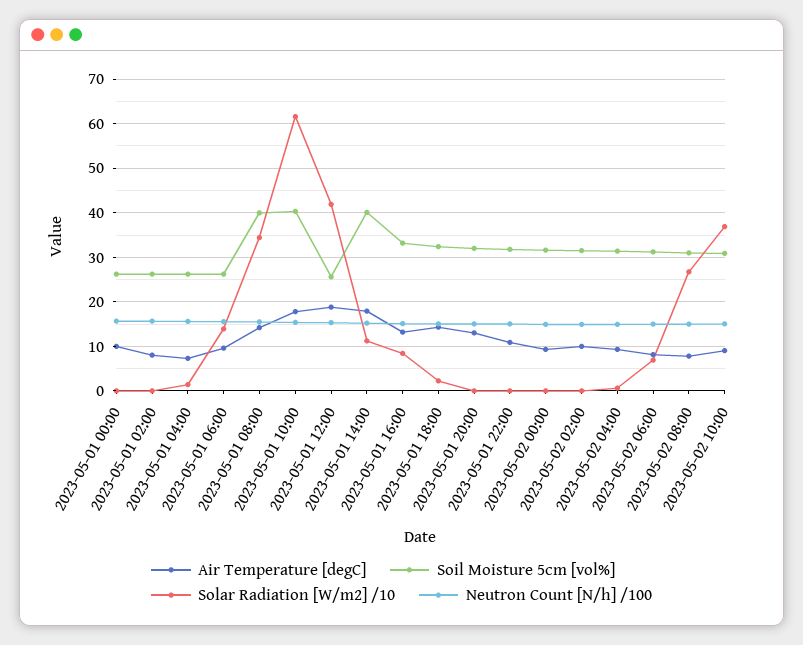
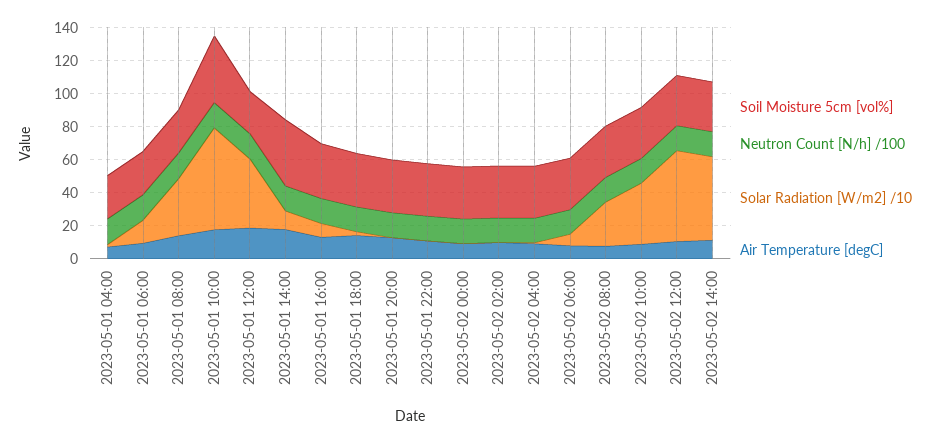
Air Temperature [degC], 2023-05-01 00:00: 10 -> none
Soil Moisture 5cm [vol%], 2023-05-01 00:00: 26 -> none
Solar Radiation [W/m2] /10, 2023-05-01 00:00: 0 -> none
Neutron Count [N/h] /100, 2023-05-01 00:00: 16 -> none
Air Temperature [degC], 2023-05-01 02:00: 8 -> none
Soil Moisture 5cm [vol%], 2023-05-01 02:00: 26 -> none
Solar Radiation [W/m2] /10, 2023-05-01 02:00: 0 -> none
Neutron Count [N/h] /100, 2023-05-01 02:00: 16 -> none
Soil Moisture 5cm [vol%], 2023-05-01 08:00: 40 -> 25
Soil Moisture 5cm [vol%], 2023-05-02 12:00: none -> 30
Neutron Count [N/h] /100, 2023-05-02 12:00: none -> 15
Solar Radiation [W/m2] /10, 2023-05-02 12:00: none -> 55
Air Temperature [degC], 2023-05-02 12:00: none -> 10
Soil Moisture 5cm [vol%], 2023-05-02 14:00: none -> 30
Neutron Count [N/h] /100, 2023-05-02 14:00: none -> 15
Solar Radiation [W/m2] /10, 2023-05-02 14:00: none -> 50
Air Temperature [degC], 2023-05-02 14:00: none -> 10

